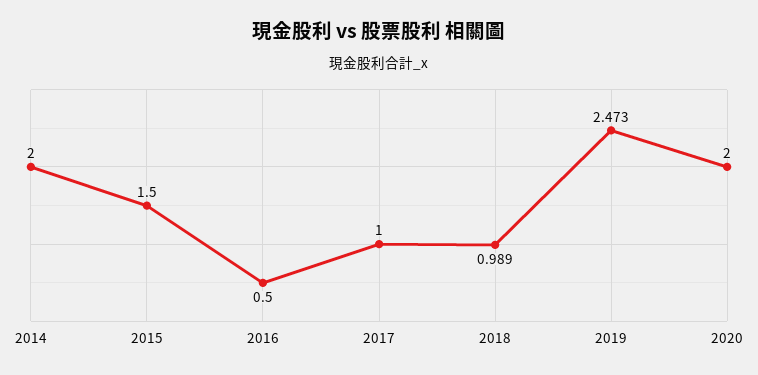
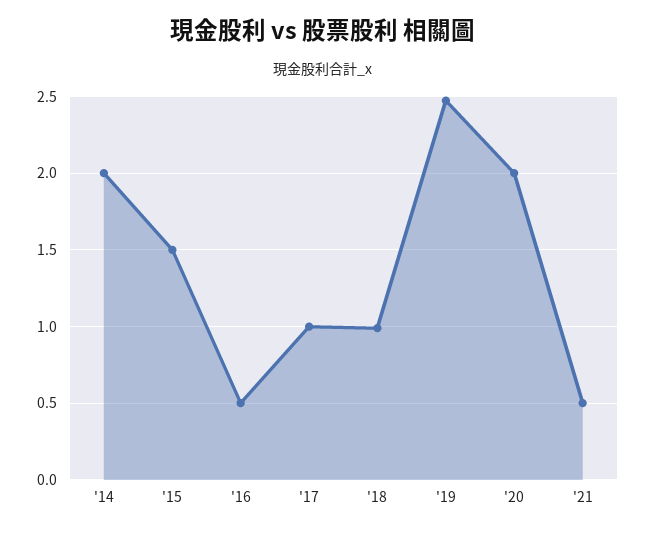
'21: none -> 0.5

